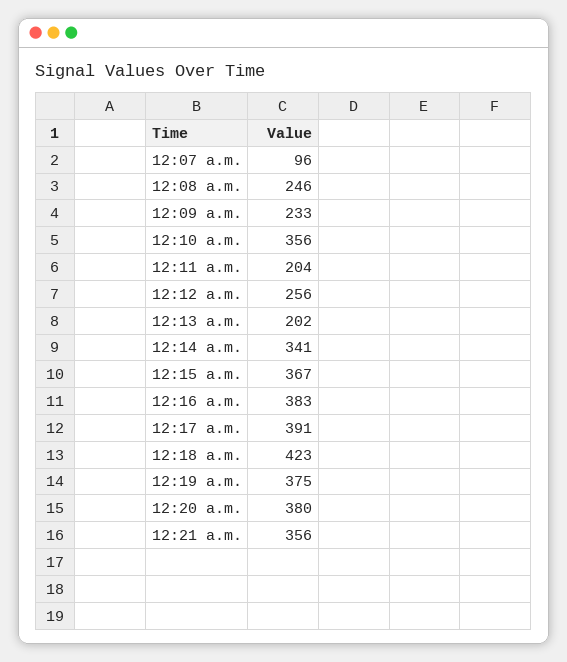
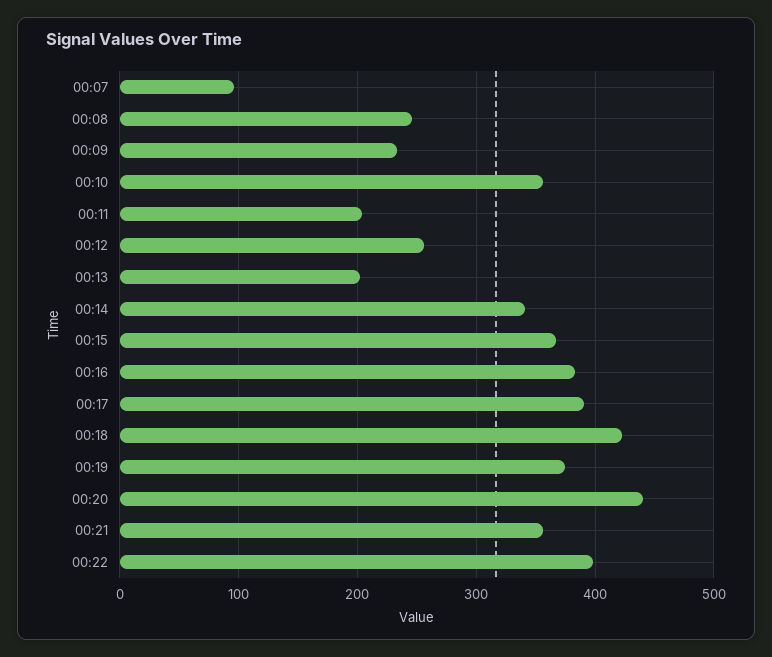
12:20 a.m.: 380 -> 440
00:22: none -> 400

